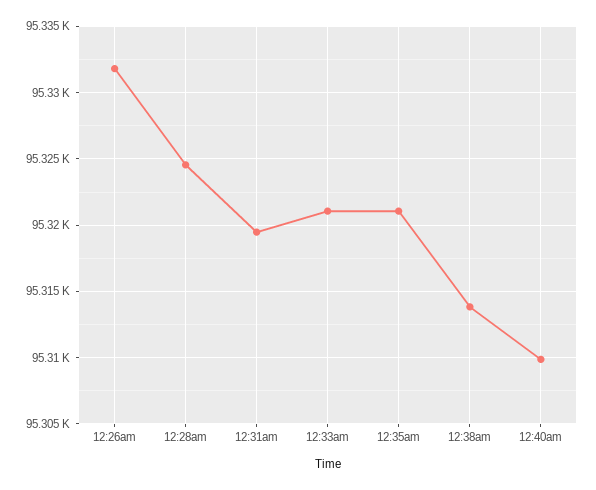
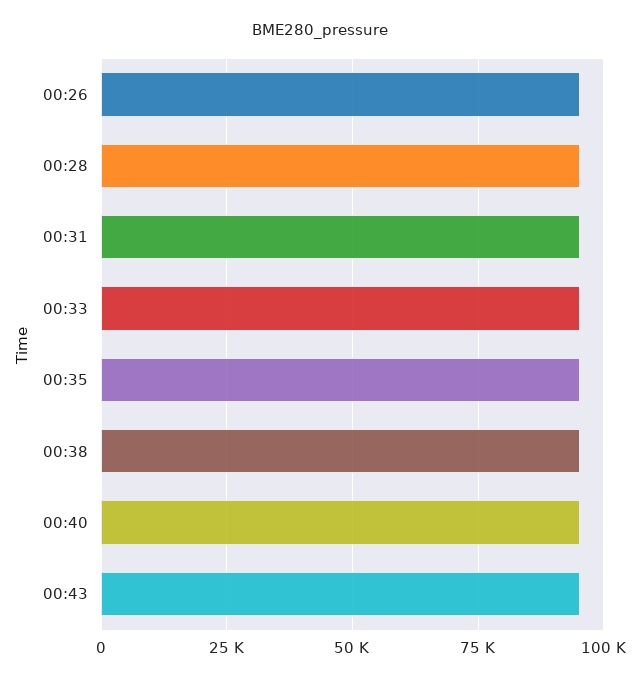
00:43: none -> 95000

